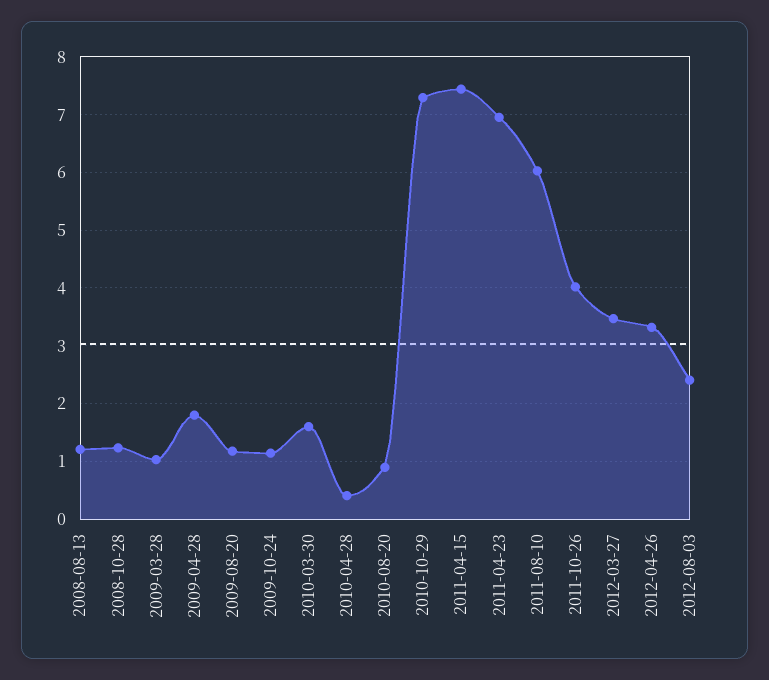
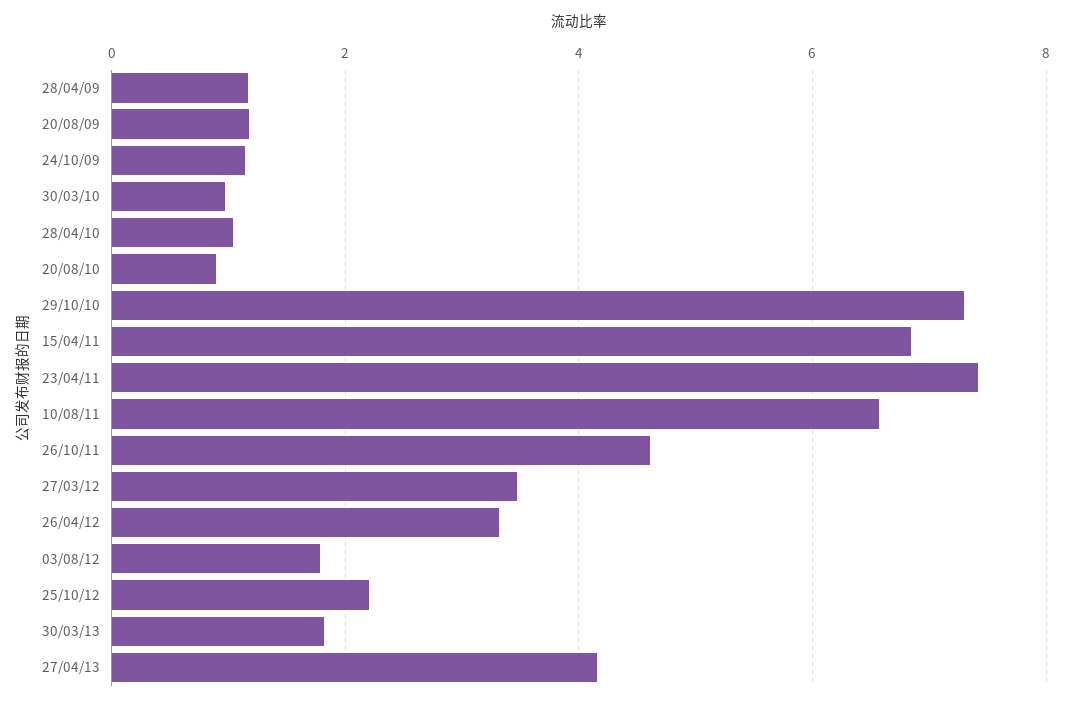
2008-08-13: 1.2 -> none
2008-10-28: 1.2 -> none
2009-03-28: 1 -> none
2009-04-28: 1.8 -> 1.2
2010-03-30: 1.6 -> 1
2010-04-28: 0.4 -> 1
2011-04-15: 7.4 -> 6.8
2011-04-23: 7 -> 7.4
2011-08-10: 6 -> 6.6
2011-10-26: 4 -> 4.6
2012-08-03: 2.4 -> 1.8
25/10/12: none -> 2.2
30/03/13: none -> 1.8
27/04/13: none -> 4.2

